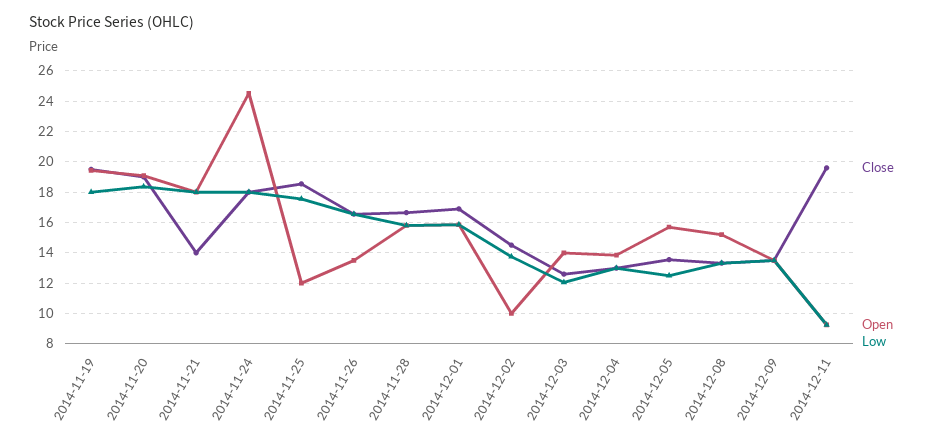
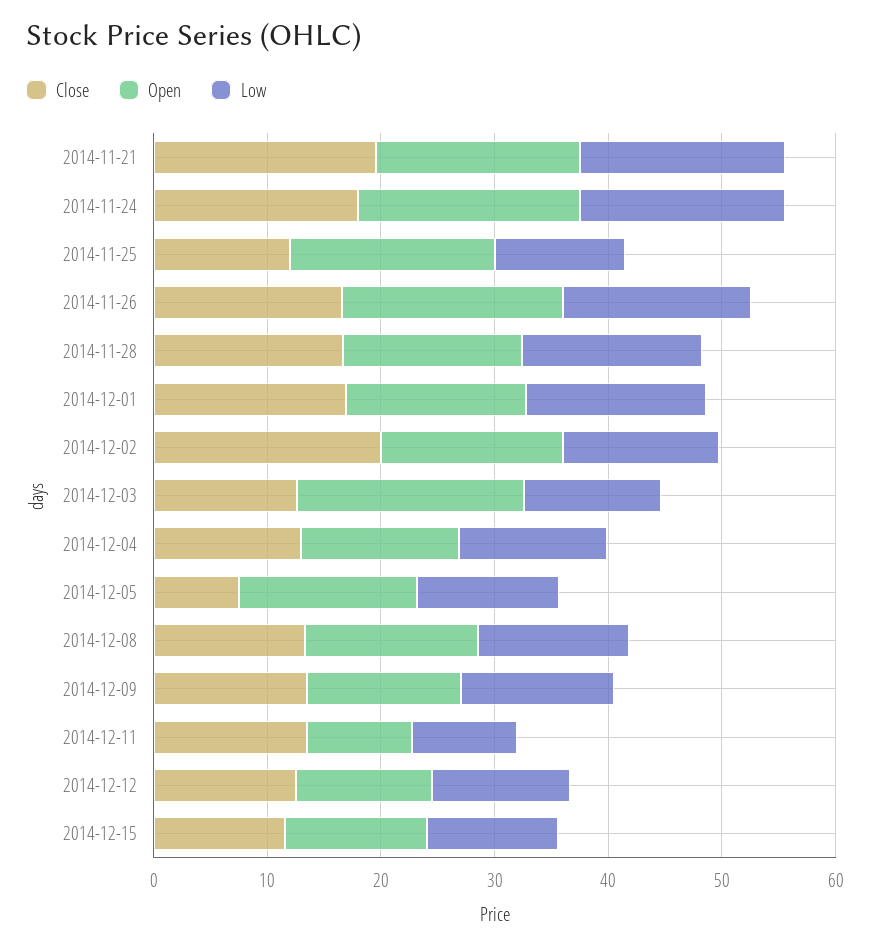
Close, 2014-11-19: 19.5 -> none
Open, 2014-11-19: 19.5 -> none
Low, 2014-11-19: 18 -> none
Close, 2014-11-20: 19 -> none
Open, 2014-11-20: 19 -> none
Low, 2014-11-20: 18.5 -> none
Close, 2014-11-21: 14 -> 20
Open, 2014-11-24: 24.5 -> 20
Close, 2014-11-25: 18.5 -> 12
Open, 2014-11-25: 12 -> 18
Low, 2014-11-25: 17.5 -> 12
Open, 2014-11-26: 13.5 -> 20
Close, 2014-12-02: 14.5 -> 20
Open, 2014-12-02: 10 -> 16
Open, 2014-12-03: 14 -> 20
Close, 2014-12-05: 13.5 -> 8
Close, 2014-12-11: 19.5 -> 14
Close, 2014-12-12: none -> 12
Open, 2014-12-12: none -> 12
Low, 2014-12-12: none -> 12
Close, 2014-12-15: none -> 12
Open, 2014-12-15: none -> 12
Low, 2014-12-15: none -> 12

